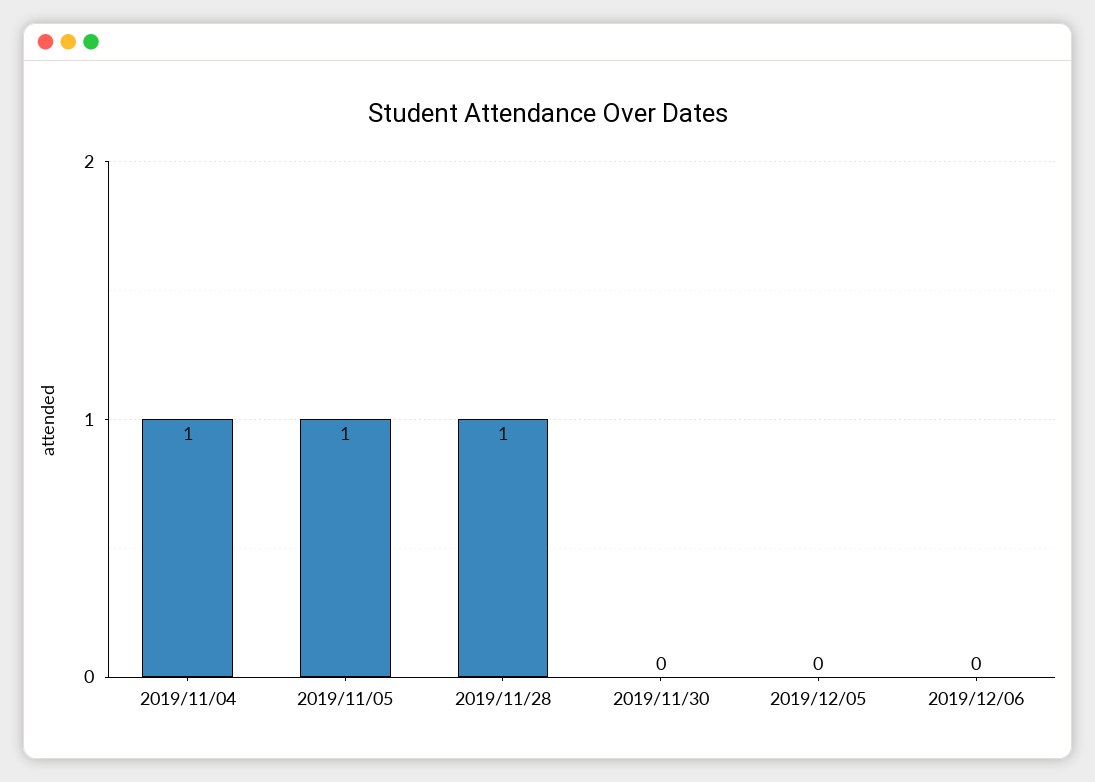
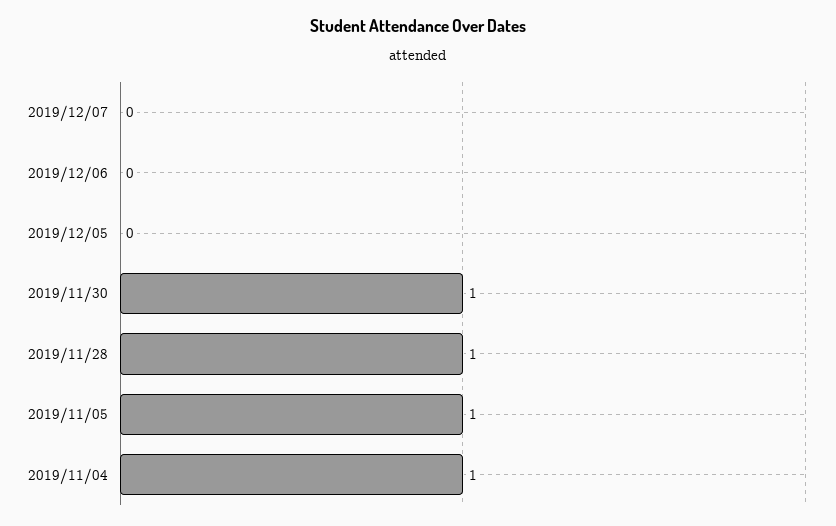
2019/11/30: 0 -> 1
2019/12/07: none -> 0

